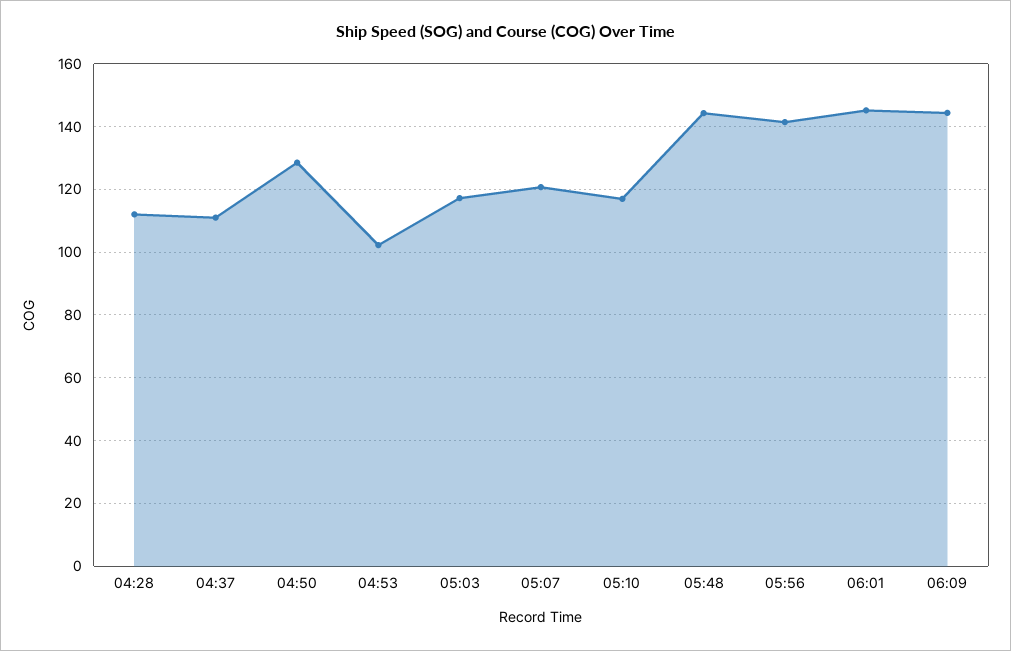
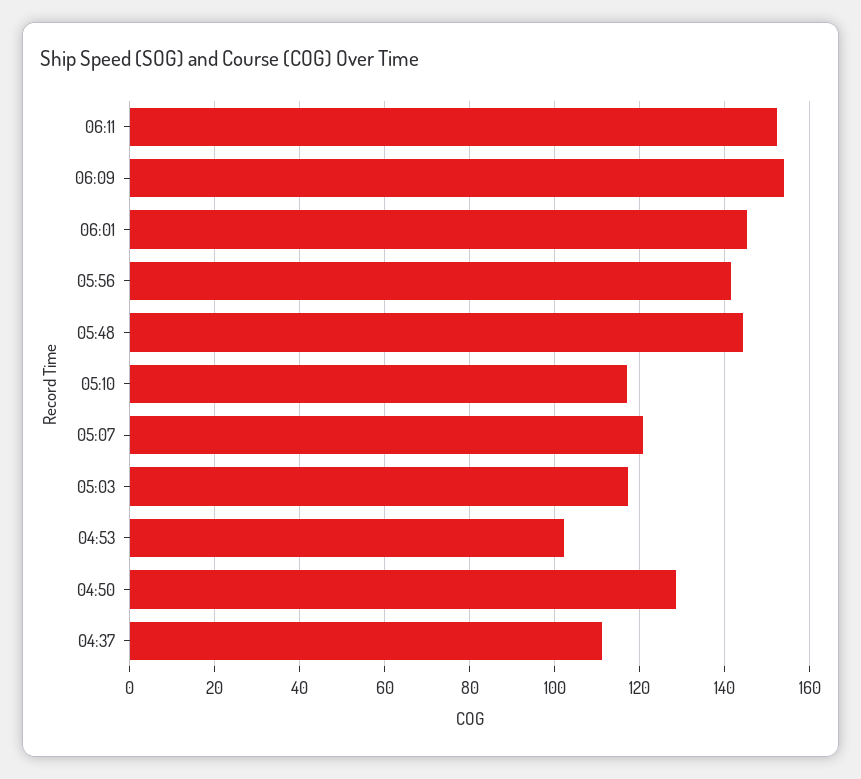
04:28: 112 -> none
06:09: 144 -> 154
06:11: none -> 152

